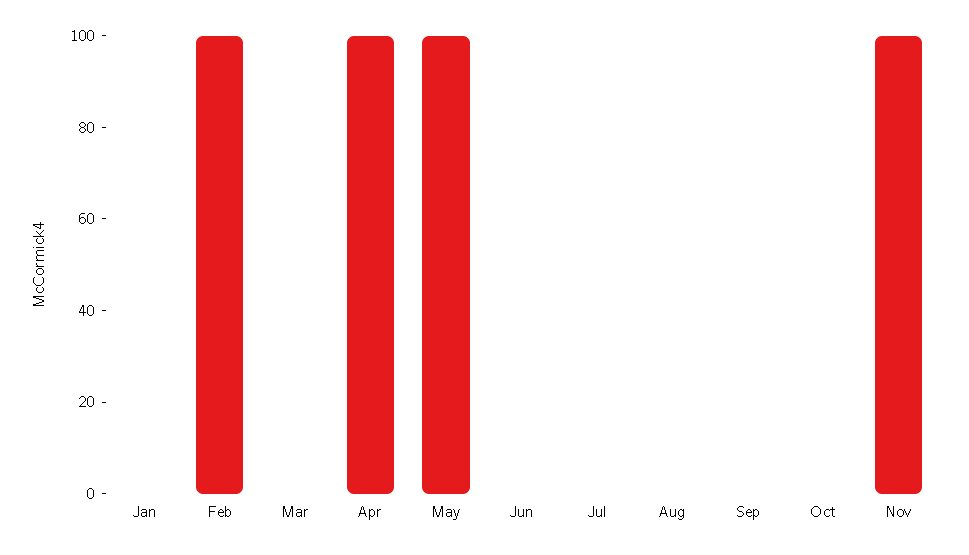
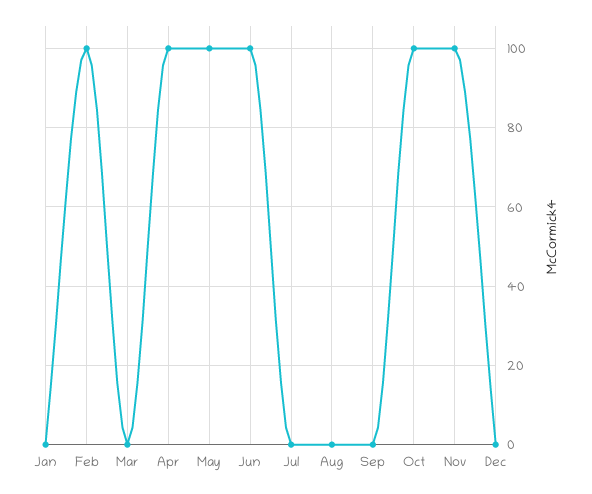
Jun: 0 -> 100
Oct: 0 -> 100
Dec: none -> 0

